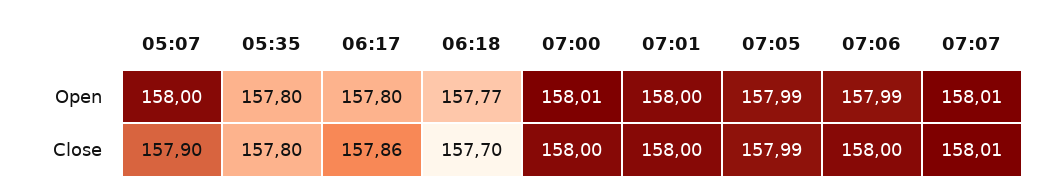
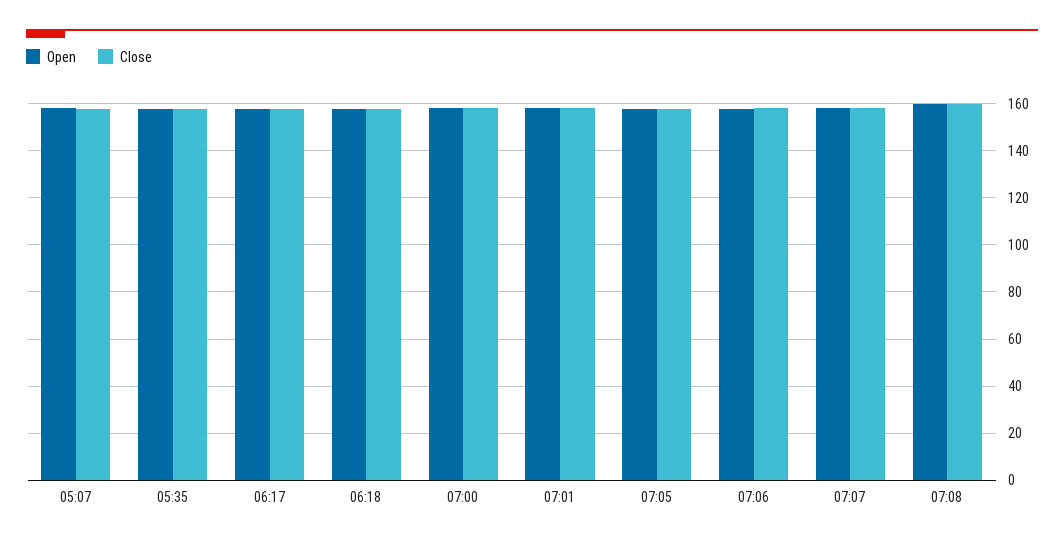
Open, 07:08: none -> 160
Close, 07:08: none -> 160

